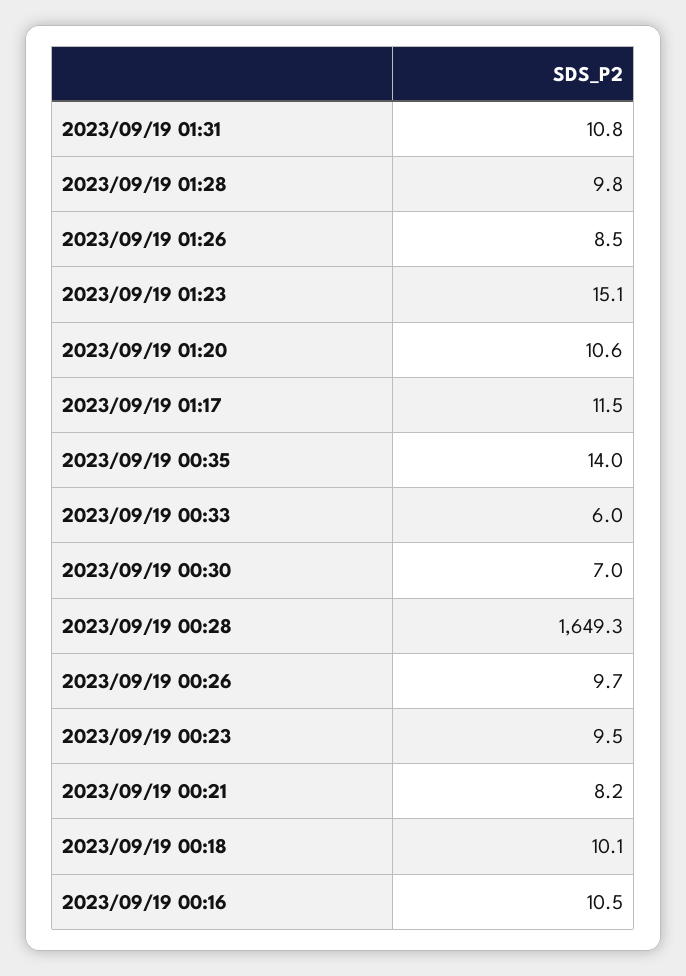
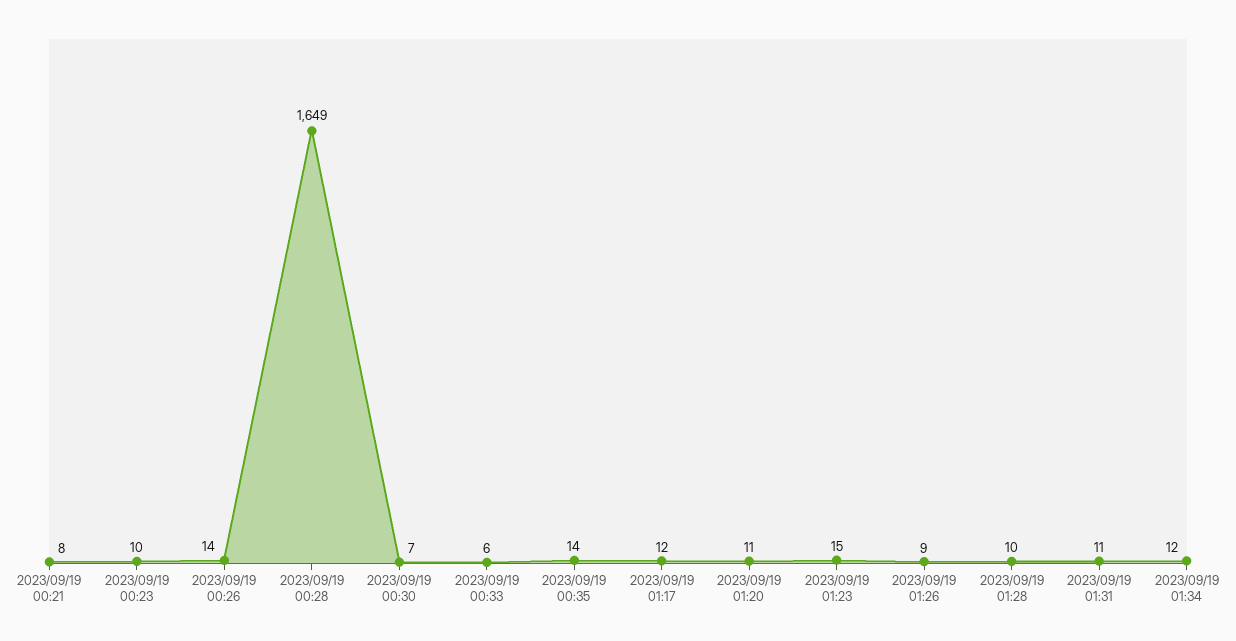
2023/09/19 00:26: 9.7 -> 14
2023/09/19 00:18: 10.1 -> none
2023/09/19 00:16: 10.5 -> none
2023/09/19 01:34: none -> 12

